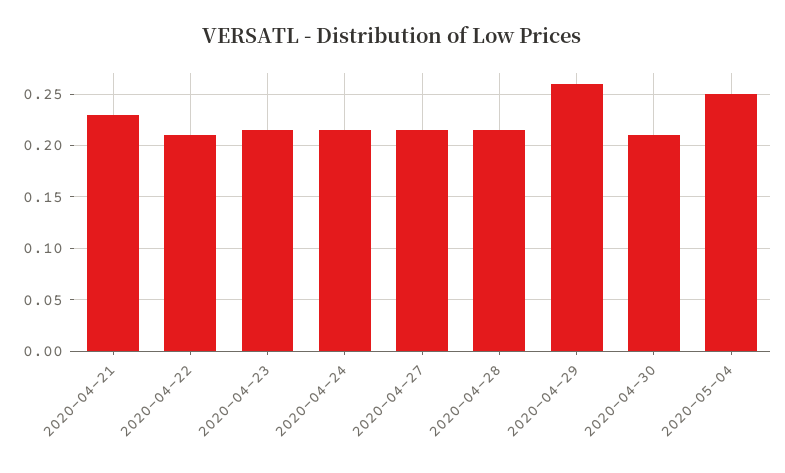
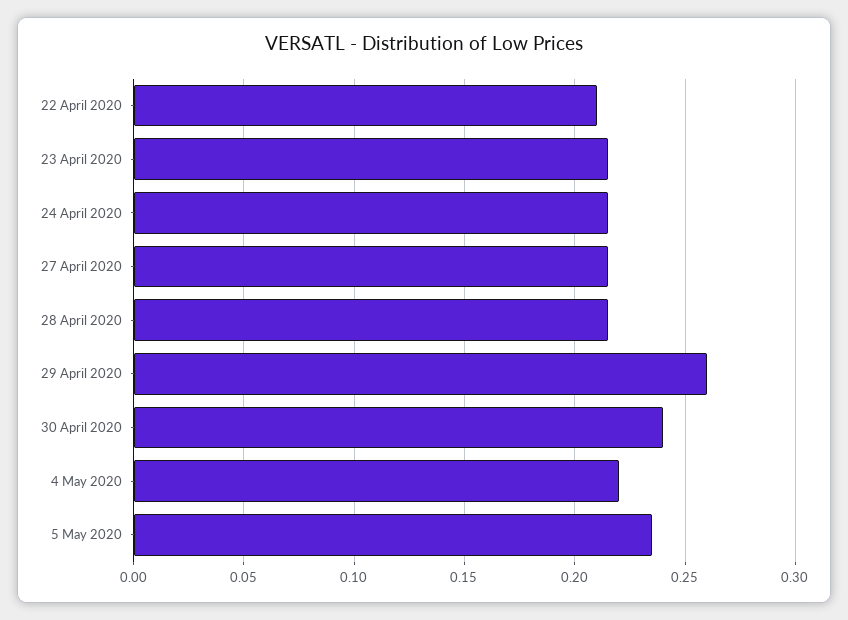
2020-04-21: 0.23 -> none
2020-04-30: 0.21 -> 0.24
2020-05-04: 0.25 -> 0.22
5 May 2020: none -> 0.235

